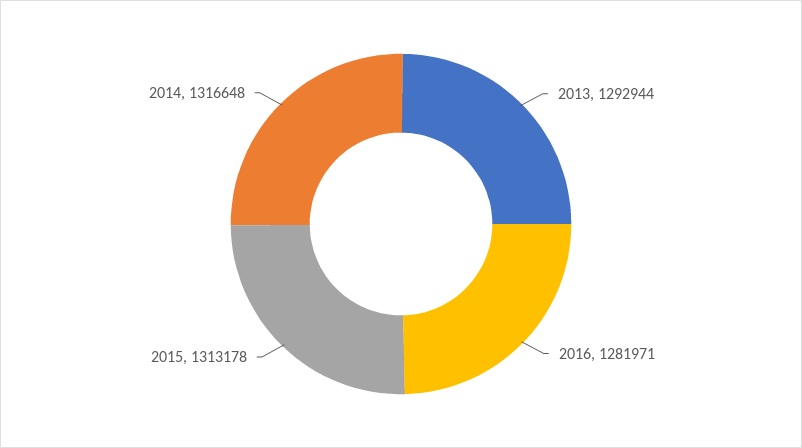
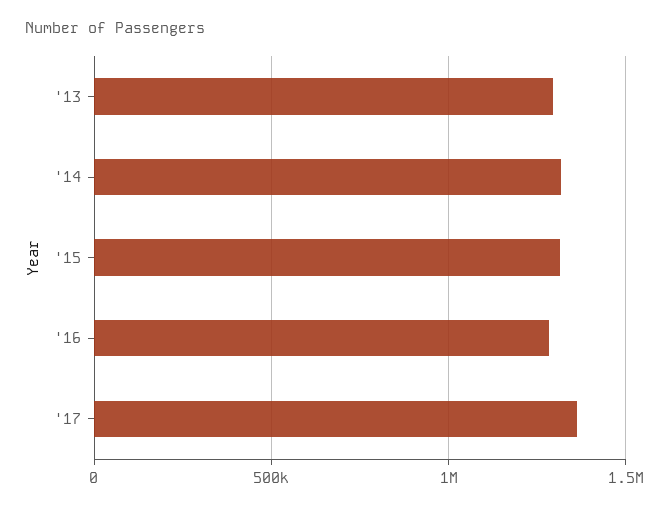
'17: none -> 1350000

